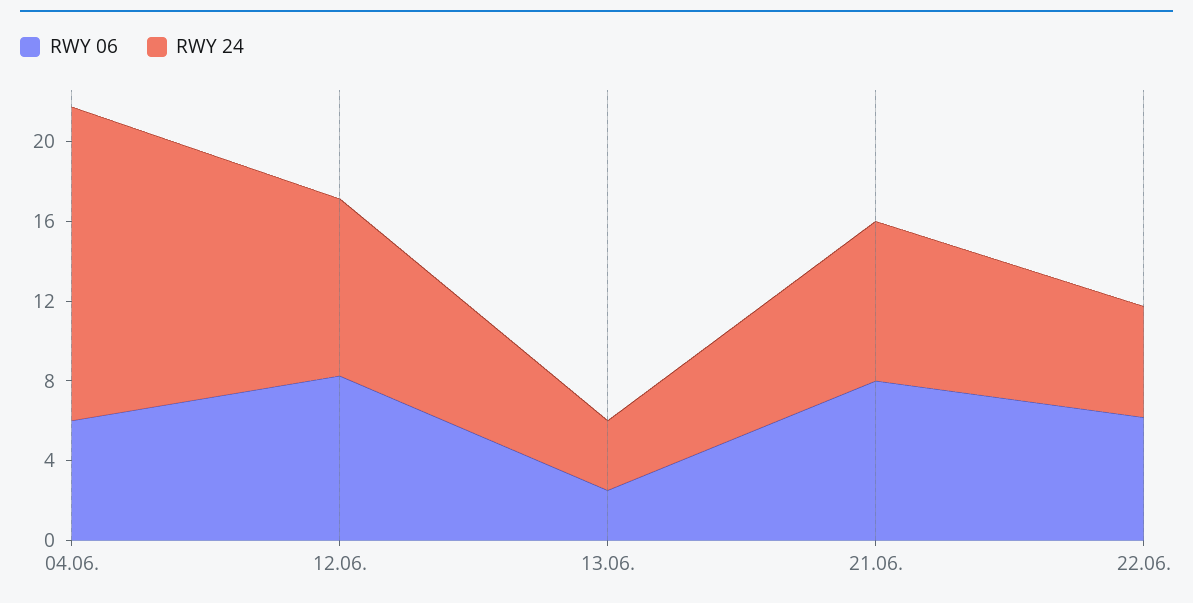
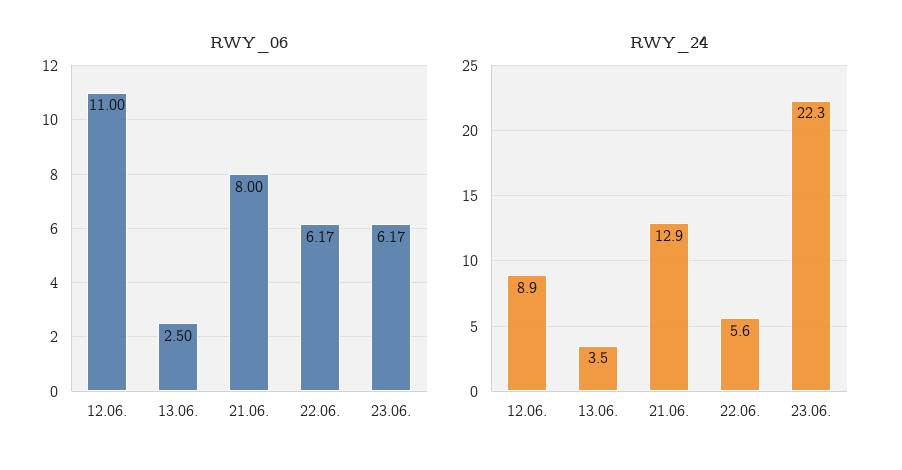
RWY 06, 04.06.: 6 -> none
RWY 24, 04.06.: 16 -> none
RWY 06, 12.06.: 8 -> 11
RWY 24, 21.06.: 8 -> 12.9
RWY 06, 23.06.: none -> 6.17
RWY 24, 23.06.: none -> 22.3

